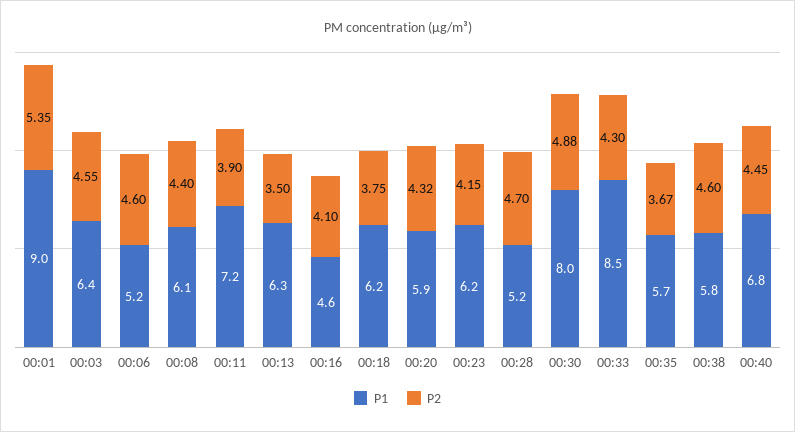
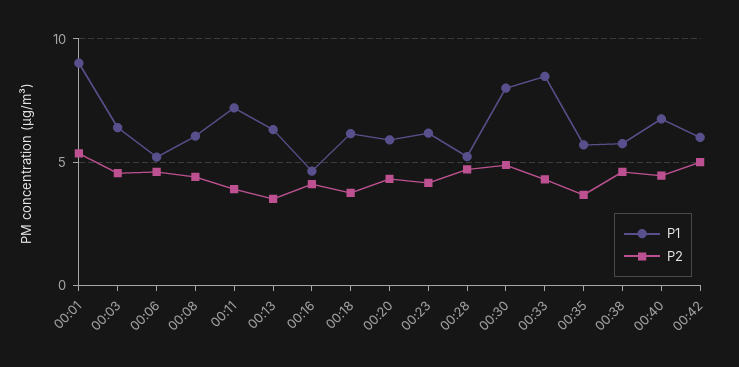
P1, 00:42: none -> 6
P2, 00:42: none -> 5

